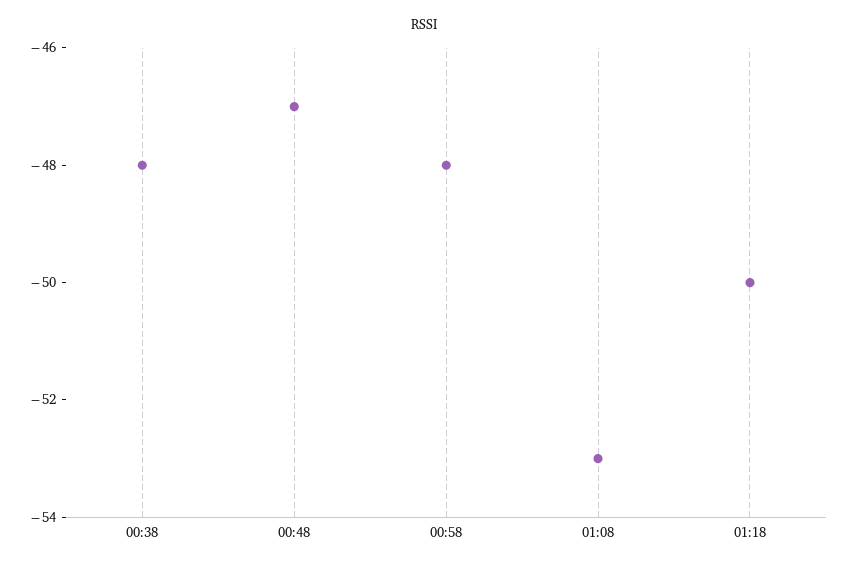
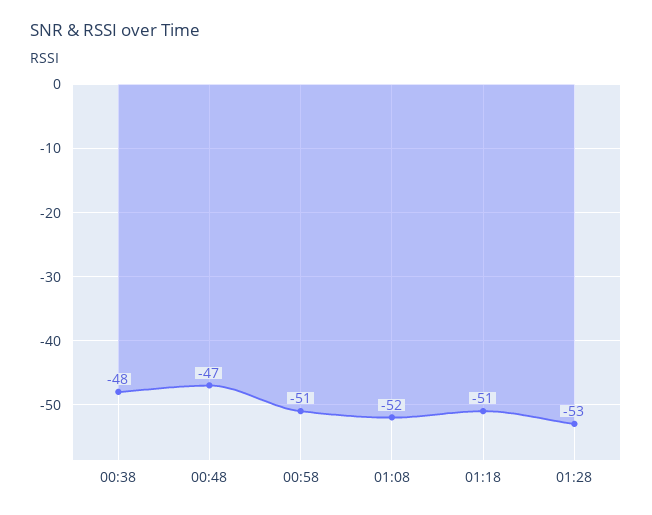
00:58: -48 -> -51
01:08: -53 -> -52
01:18: -50 -> -51
01:28: none -> -53

